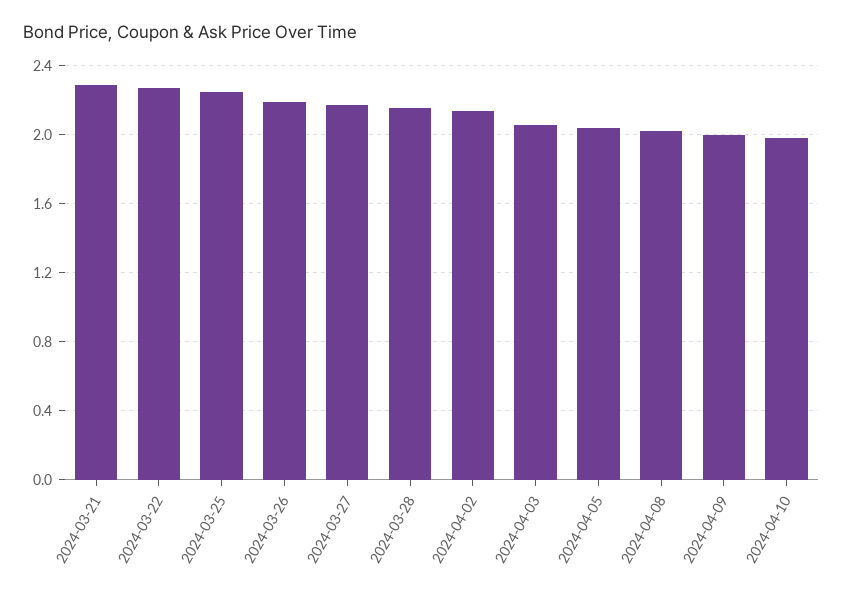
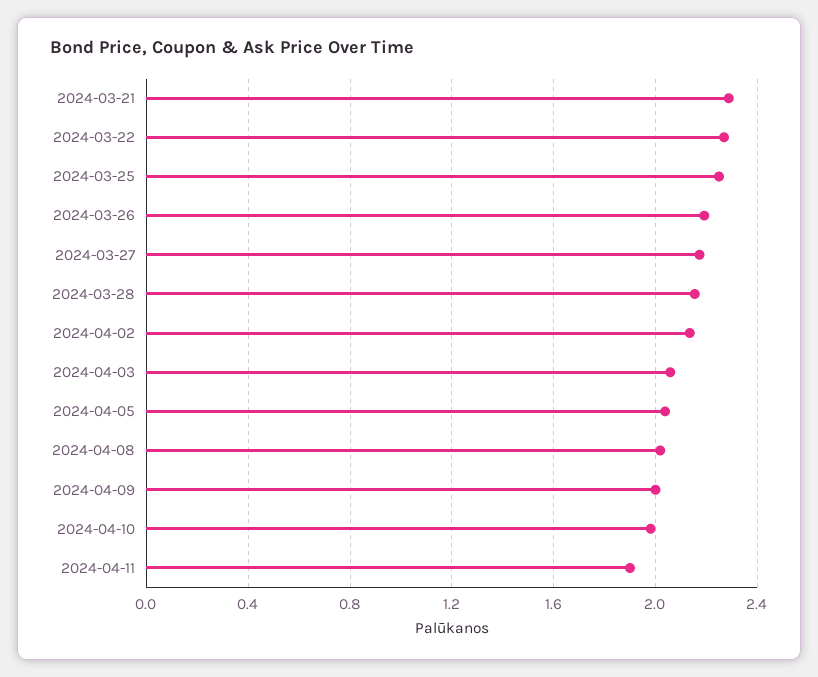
2024-04-11: none -> 1.9

